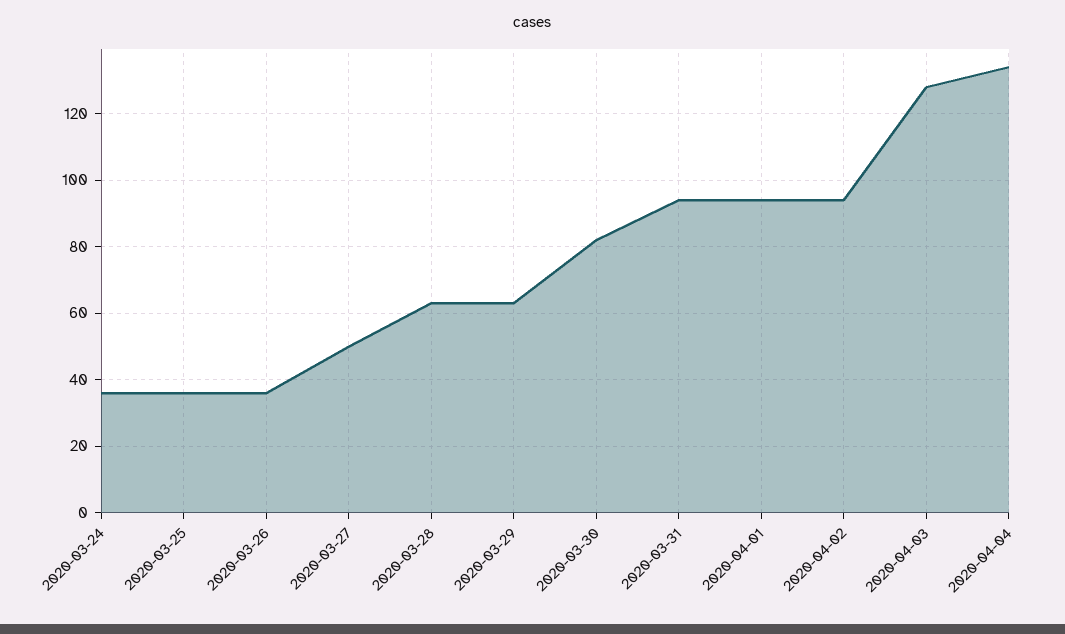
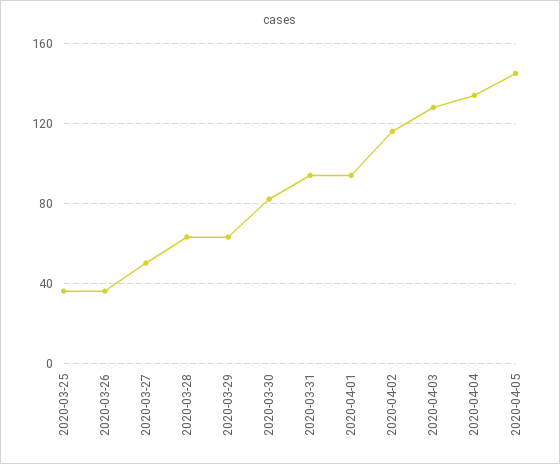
2020-03-24: 35 -> none
2020-04-02: 95 -> 115
2020-04-05: none -> 145

